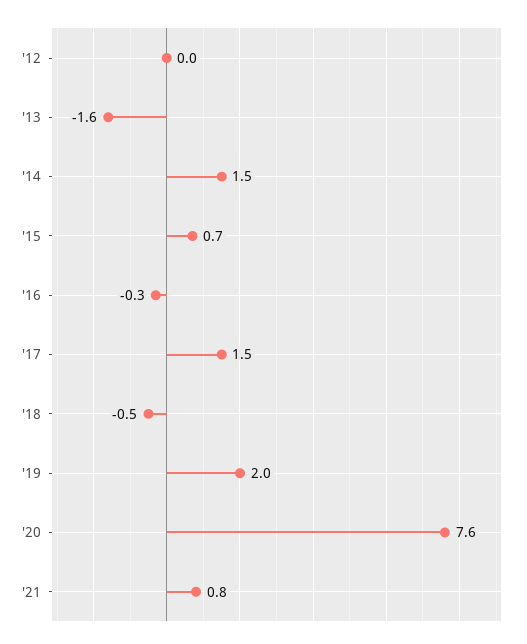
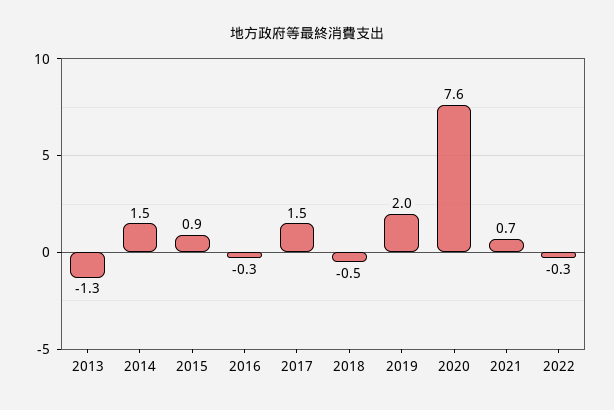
'12: 0 -> none
'13: -1.6 -> -1.3
'15: 0.7 -> 0.9
'21: 0.8 -> 0.7
2022: none -> -0.3

